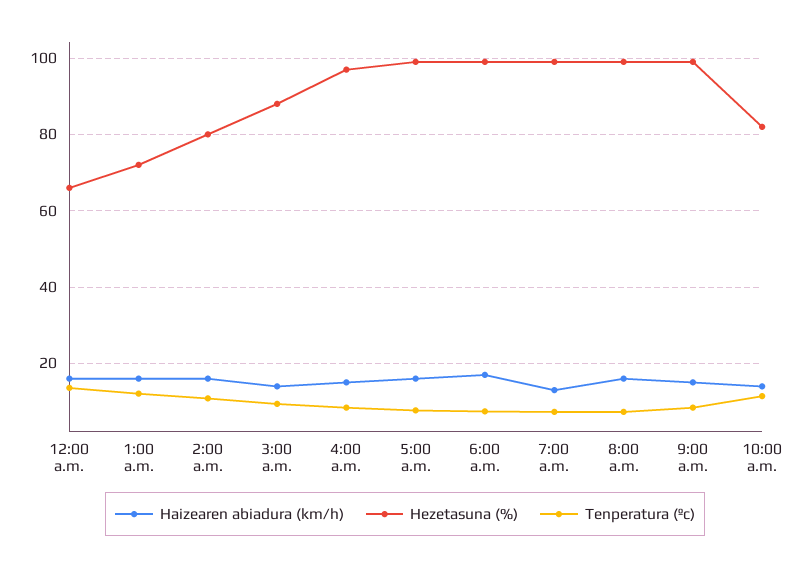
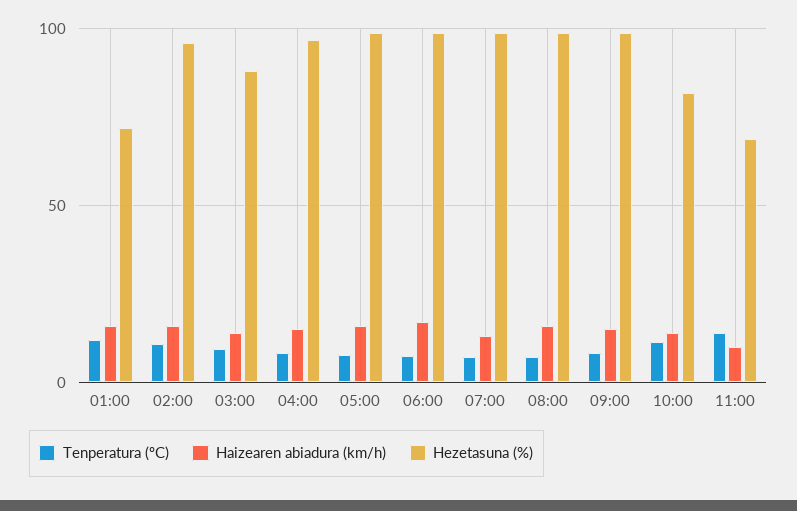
Haizearen abiadura (km/h), 12:00 a.m.: 16 -> none
Hezetasuna (%), 12:00 a.m.: 66 -> none
Tenperatura (ºc), 12:00 a.m.: 14 -> none
Hezetasuna (%), 2:00 a.m.: 80 -> 95
Tenperatura (ºc), 11:00: none -> 15
Haizearen abiadura (km/h), 11:00: none -> 10
Hezetasuna (%), 11:00: none -> 70

